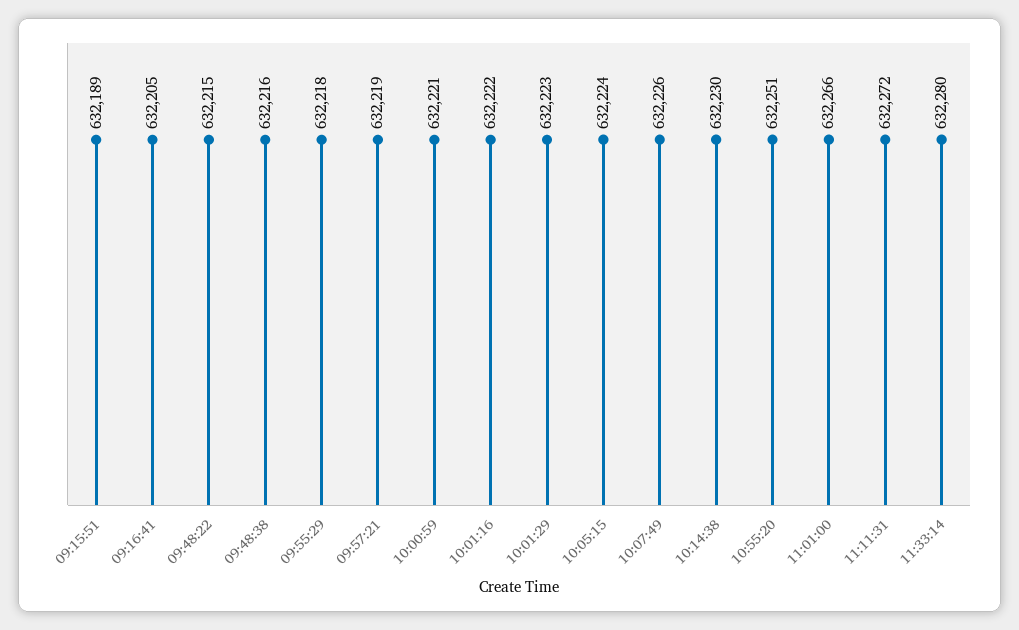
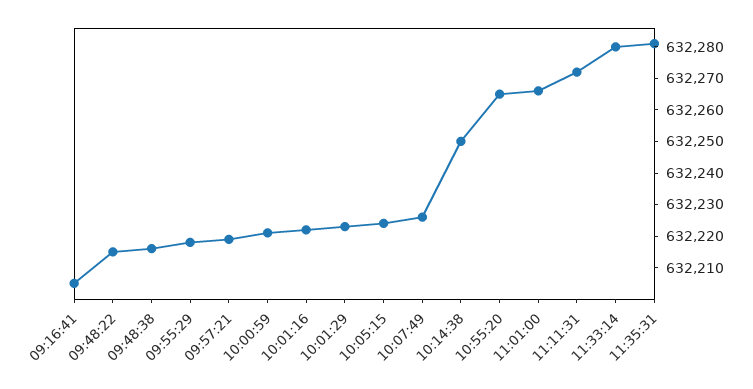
09:15:51: 632189 -> none
10:14:38: 632230 -> 632250
10:55:20: 632251 -> 632265
11:35:31: none -> 632280

